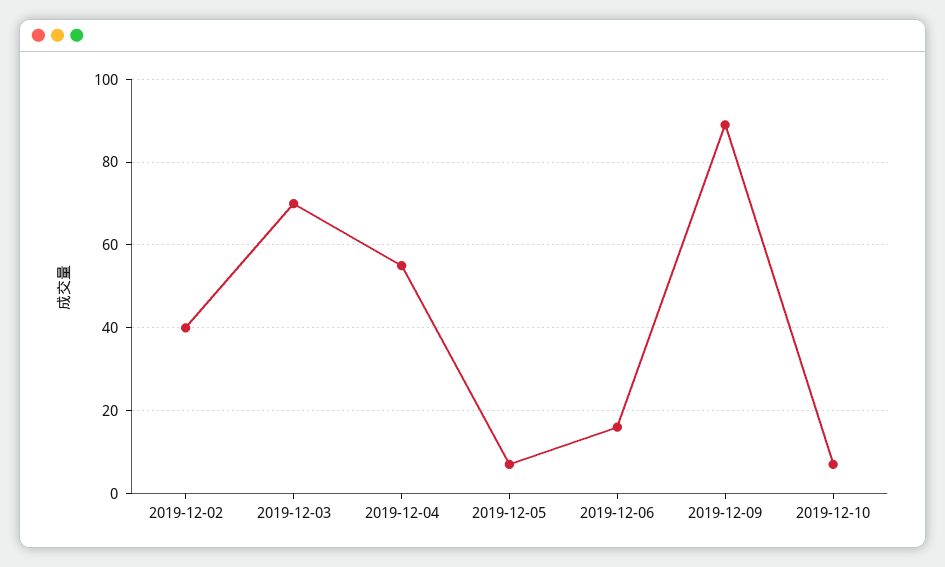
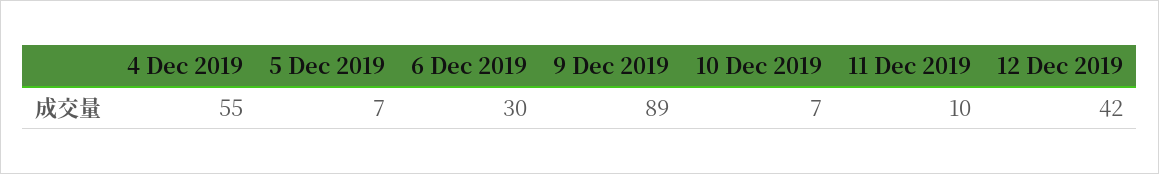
2019-12-02: 40 -> none
2019-12-03: 70 -> none
2019-12-06: 15 -> 30
11 Dec 2019: none -> 10
12 Dec 2019: none -> 42

